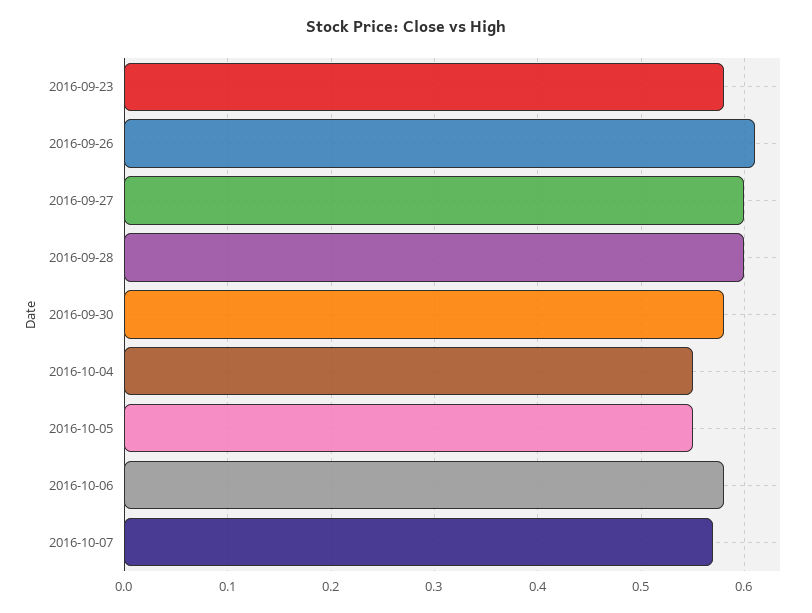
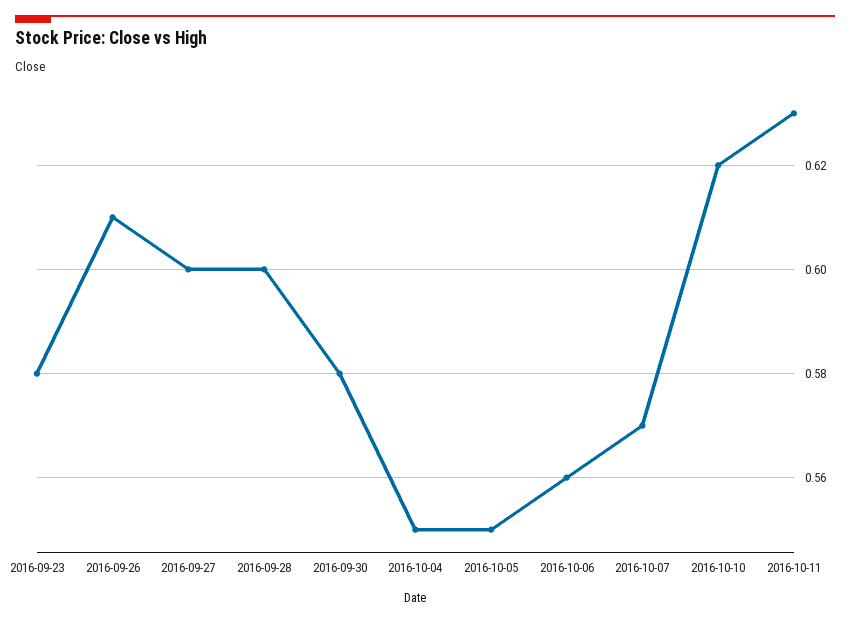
2016-10-06: 0.58 -> 0.56
2016-10-10: none -> 0.62
2016-10-11: none -> 0.63

